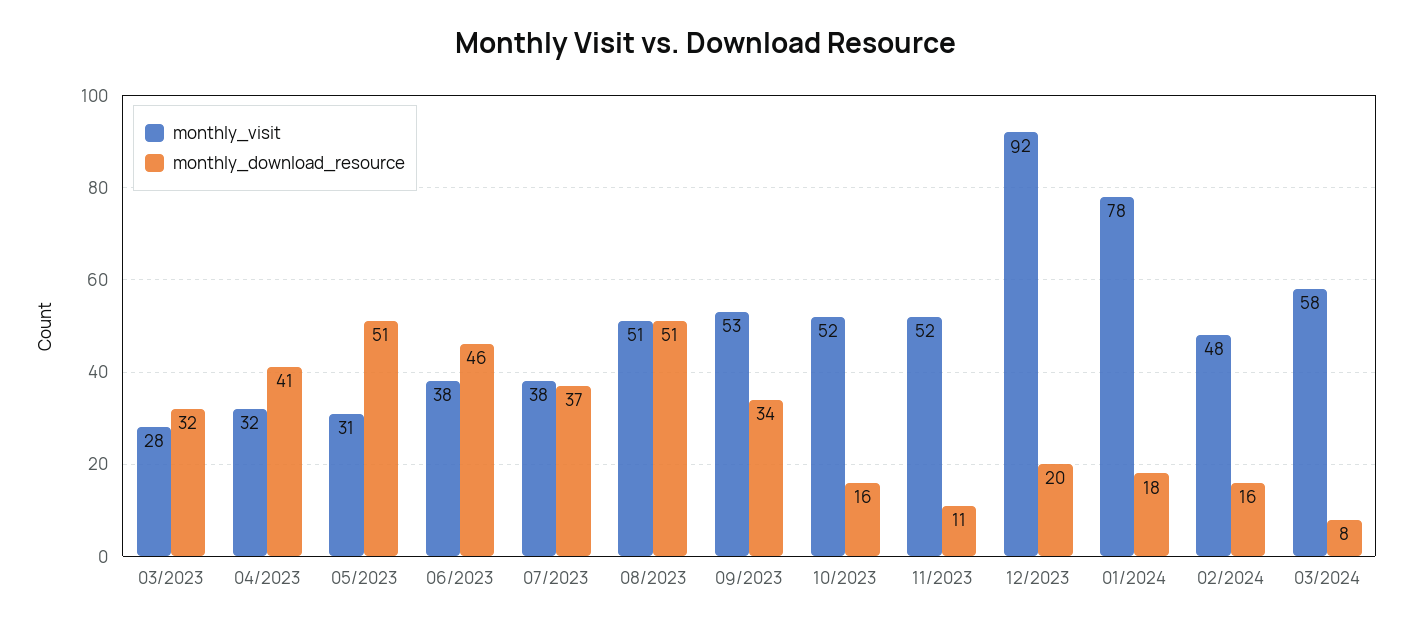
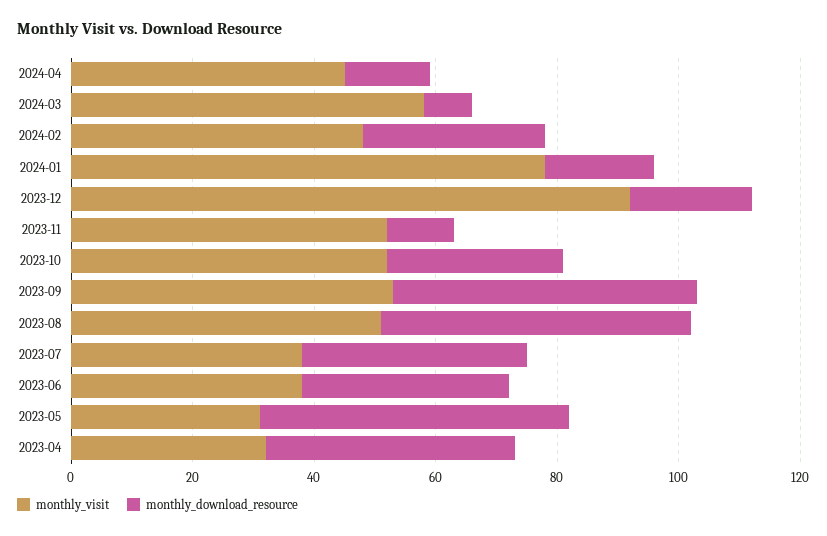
monthly_visit, 03/2023: 28 -> none
monthly_download_resource, 03/2023: 32 -> none
monthly_download_resource, 06/2023: 46 -> 35
monthly_download_resource, 09/2023: 34 -> 50
monthly_download_resource, 10/2023: 16 -> 30
monthly_download_resource, 02/2024: 16 -> 30
monthly_visit, 2024-04: none -> 45
monthly_download_resource, 2024-04: none -> 15

